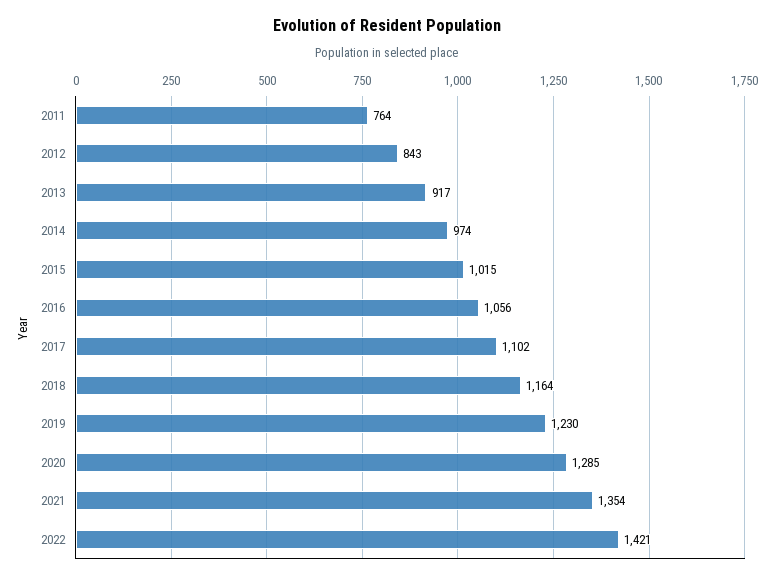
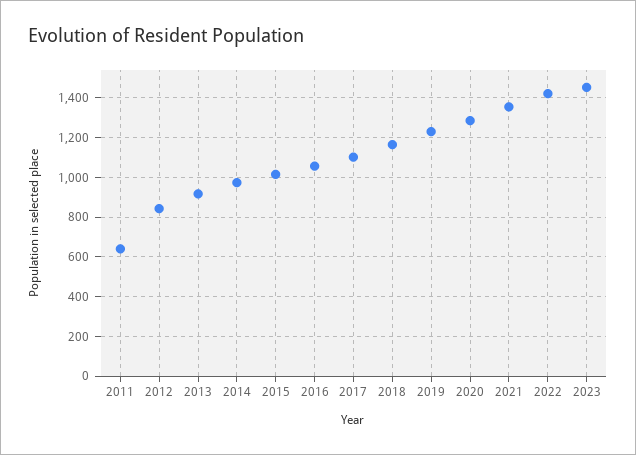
2011: 764 -> 650
2023: none -> 1450

